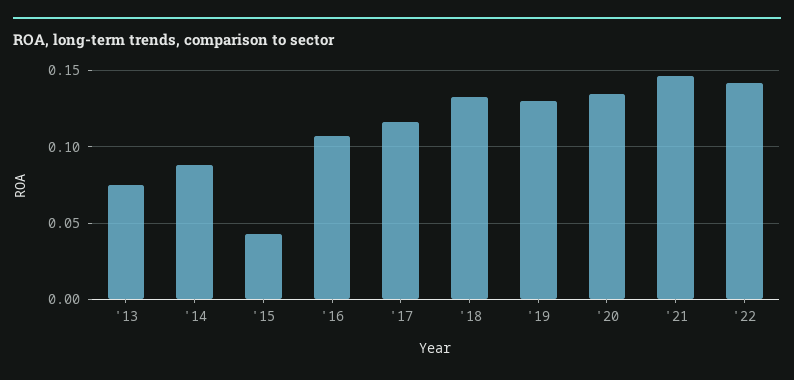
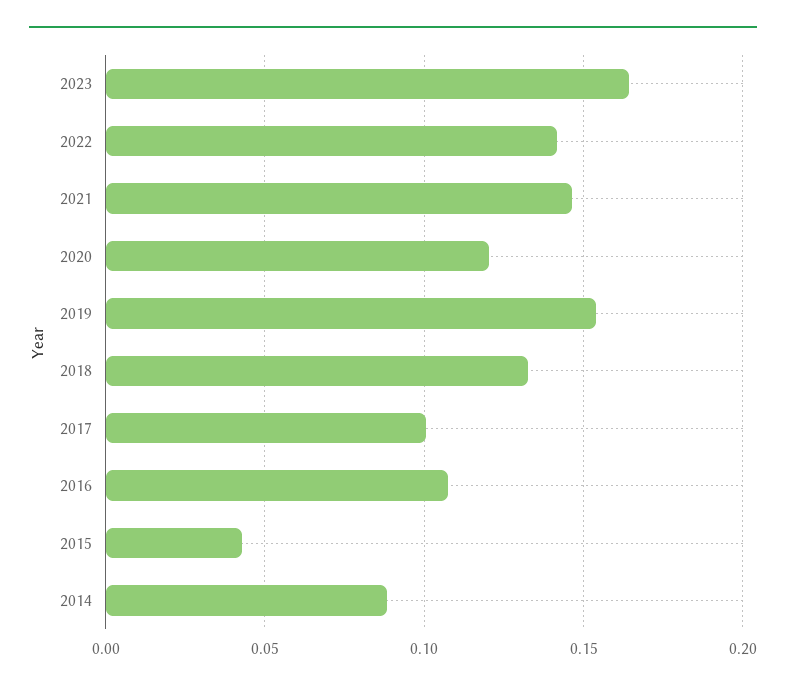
'13: 0.075 -> none
'17: 0.115 -> 0.1
'19: 0.13 -> 0.155
'20: 0.135 -> 0.12
2023: none -> 0.165

